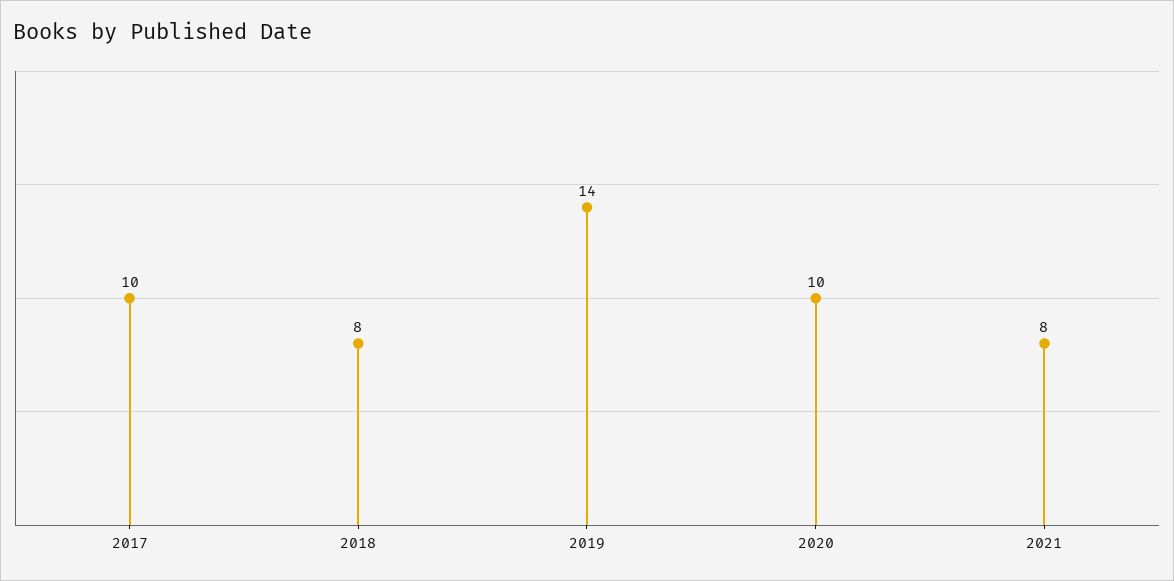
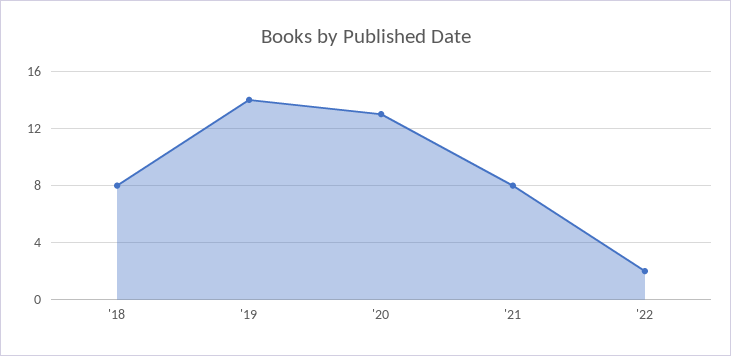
2017: 10 -> none
2020: 10 -> 13
'22: none -> 2

